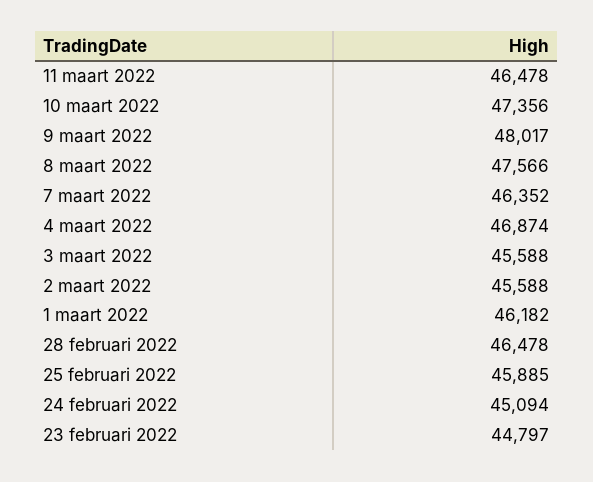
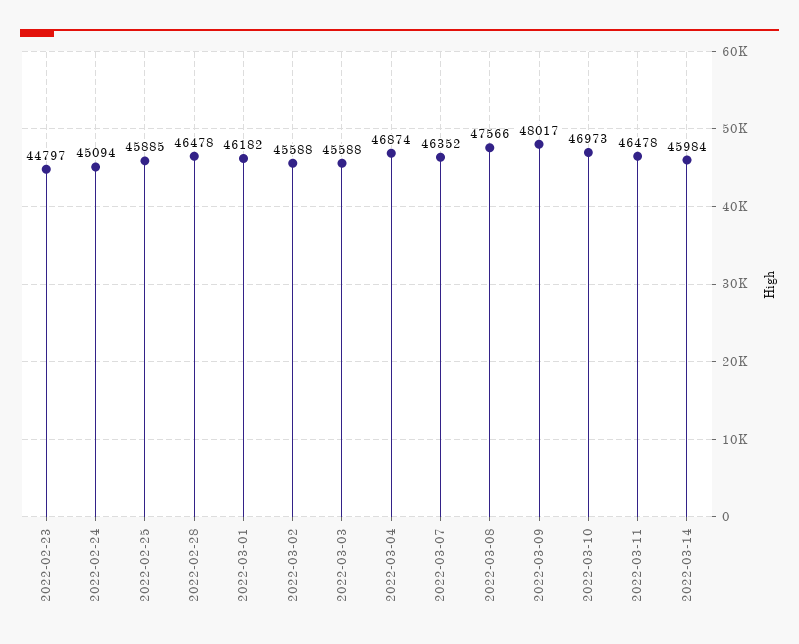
10 maart 2022: 47356 -> 46973
2022-03-14: none -> 45984

